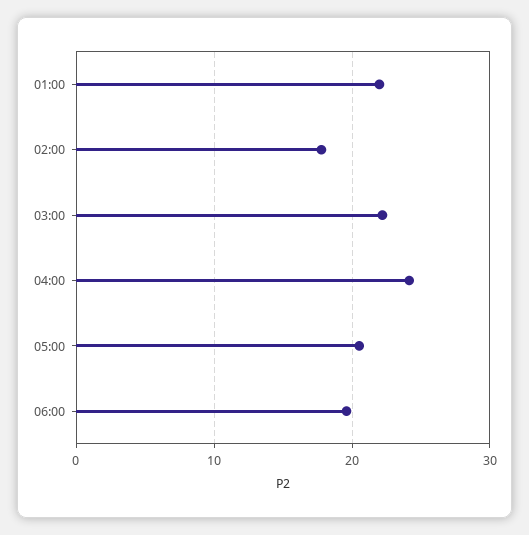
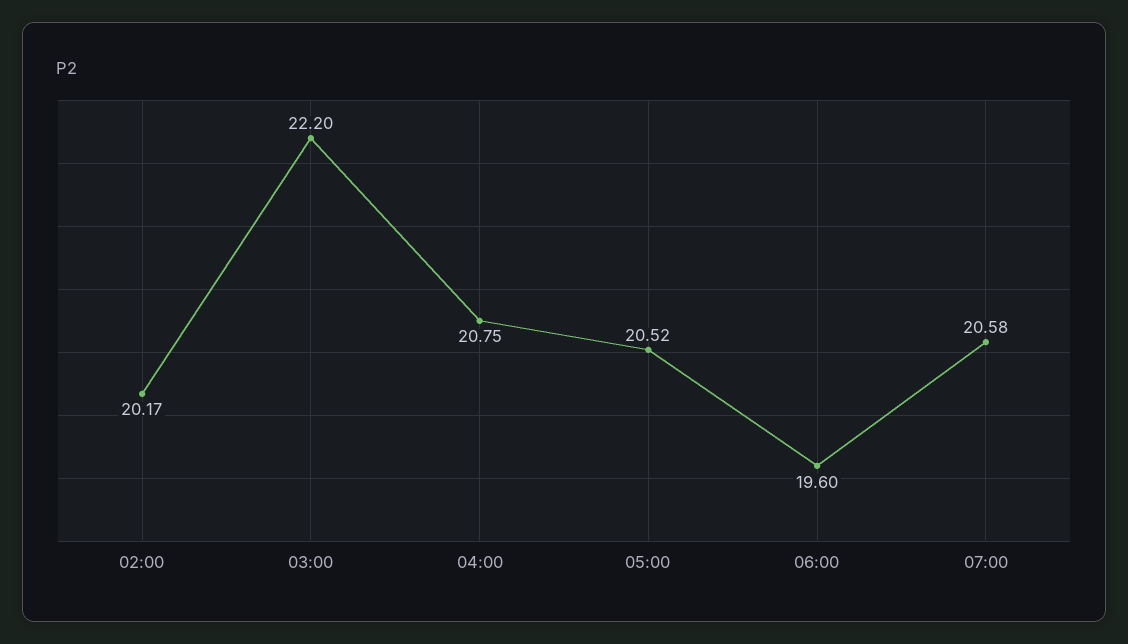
01:00: 22 -> none
02:00: 18 -> 20.17
04:00: 24 -> 20.75
07:00: none -> 20.58

